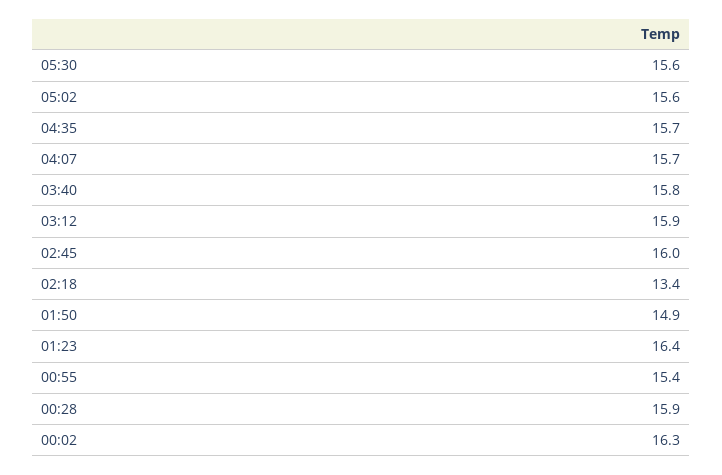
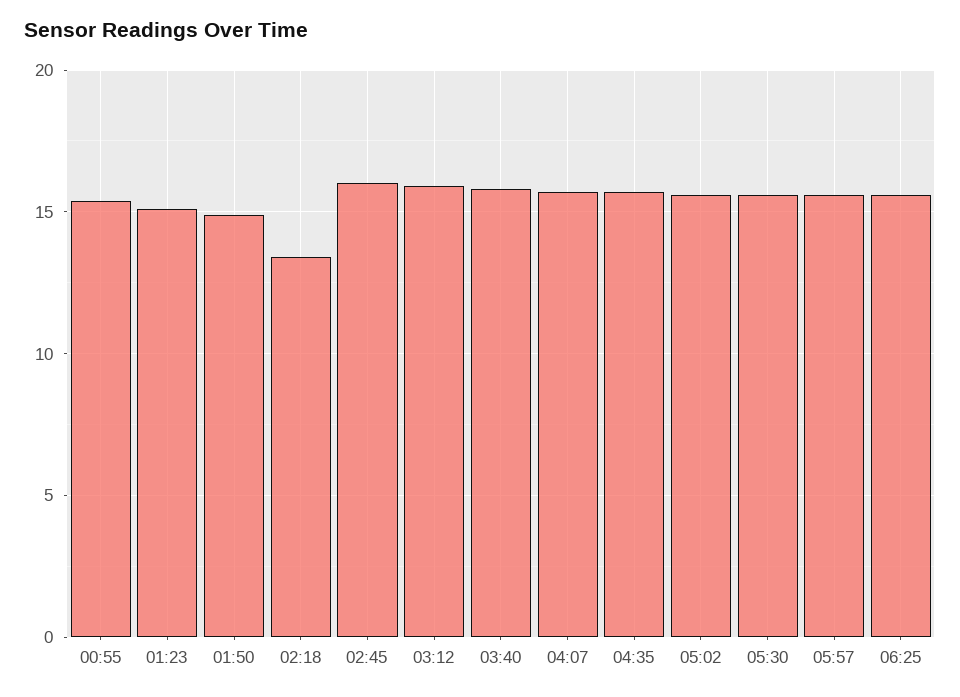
01:23: 16.4 -> 15
00:28: 15.9 -> none
00:02: 16.3 -> none
05:57: none -> 15.5
06:25: none -> 15.5

